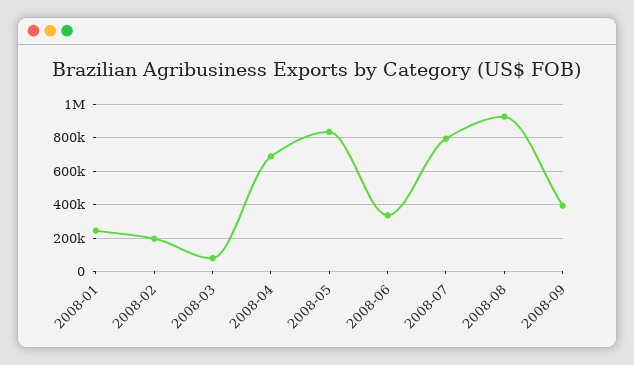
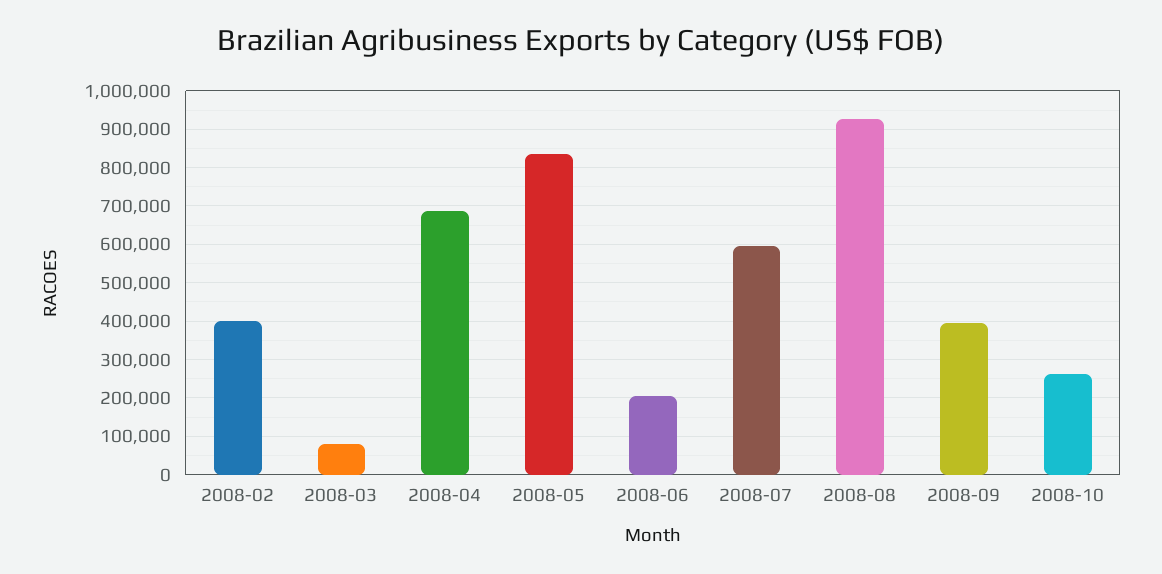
2008-01: 250000 -> none
2008-02: 200000 -> 400000
2008-06: 350000 -> 200000
2008-07: 800000 -> 600000
2008-10: none -> 260000

